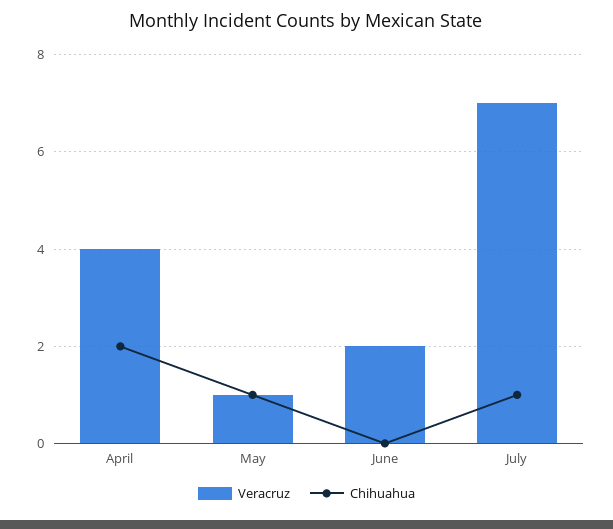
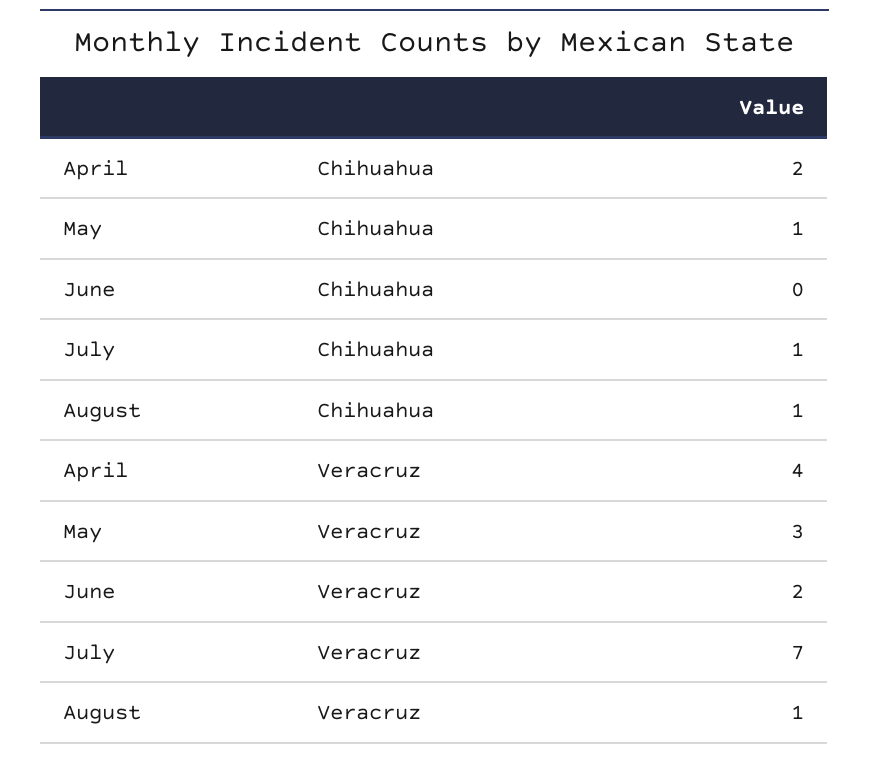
Veracruz, May: 1 -> 3
Chihuahua, August: none -> 1
Veracruz, August: none -> 1

